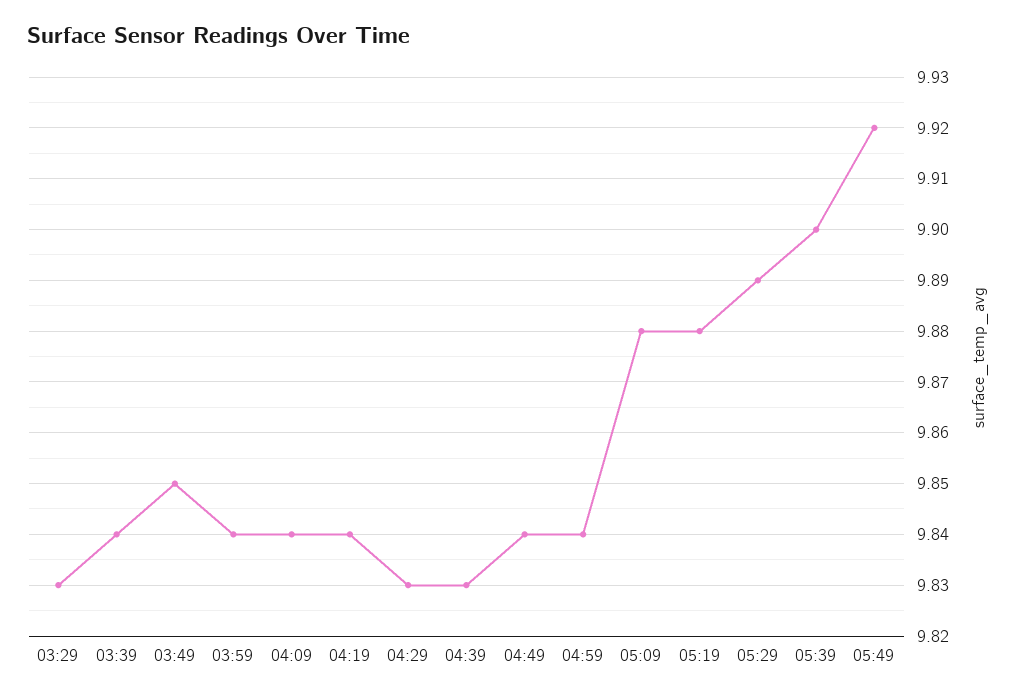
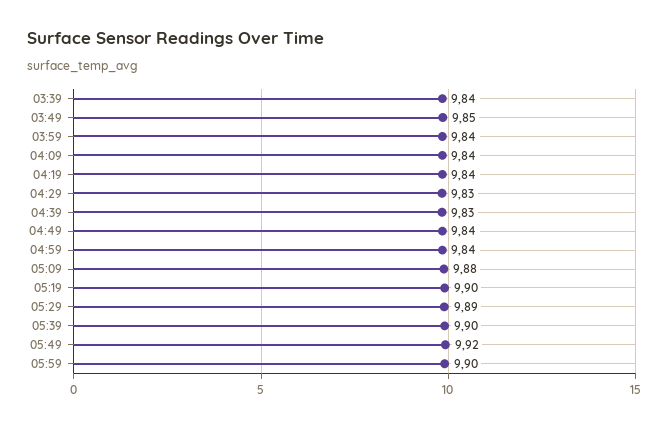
03:29: 9.83 -> none
05:19: 9.88 -> 9.9
05:59: none -> 9.9

